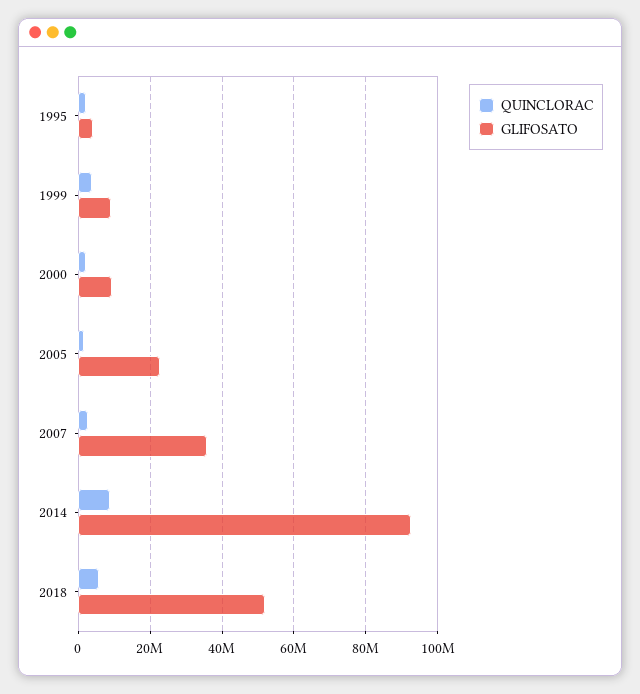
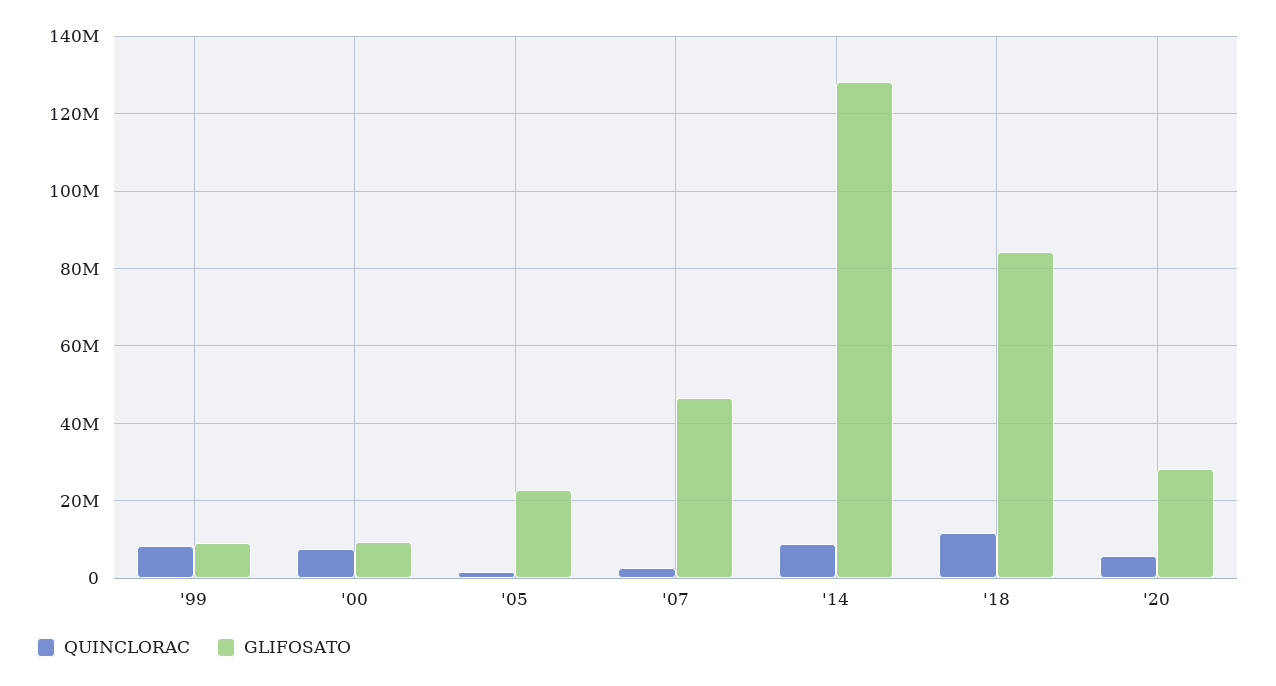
QUINCLORAC, 1995: 2000000 -> none
GLIFOSATO, 1995: 4000000 -> none
QUINCLORAC, 1999: 4000000 -> 8000000
QUINCLORAC, 2000: 2000000 -> 8000000
GLIFOSATO, 2007: 36000000 -> 46000000
GLIFOSATO, 2014: 92000000 -> 128000000
QUINCLORAC, 2018: 6000000 -> 12000000
GLIFOSATO, 2018: 52000000 -> 84000000
QUINCLORAC, '20: none -> 6000000
GLIFOSATO, '20: none -> 28000000

